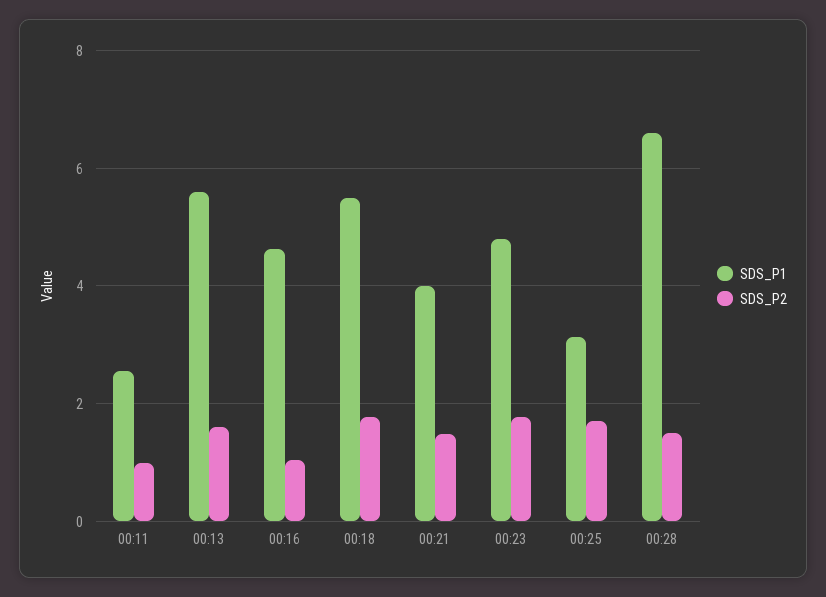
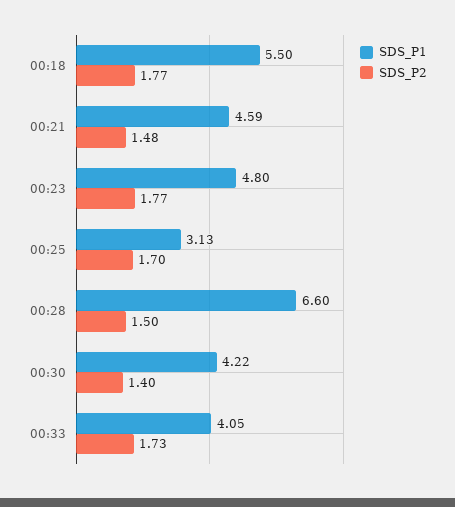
SDS_P1, 00:11: 2.6 -> none
SDS_P2, 00:11: 1 -> none
SDS_P1, 00:13: 5.6 -> none
SDS_P2, 00:13: 1.6 -> none
SDS_P1, 00:16: 4.6 -> none
SDS_P2, 00:16: 1 -> none
SDS_P1, 00:21: 4 -> 4.59
SDS_P1, 00:30: none -> 4.22
SDS_P2, 00:30: none -> 1.4
SDS_P1, 00:33: none -> 4.05
SDS_P2, 00:33: none -> 1.73

